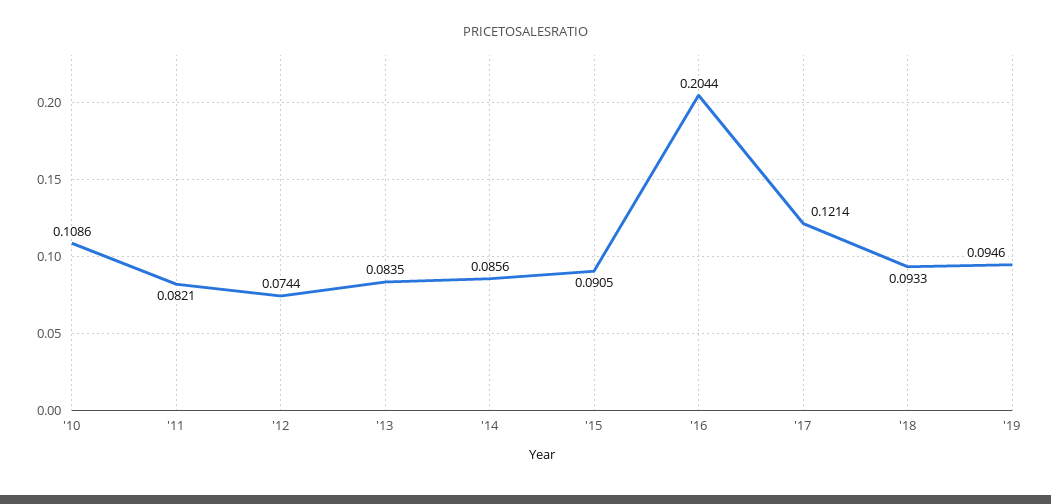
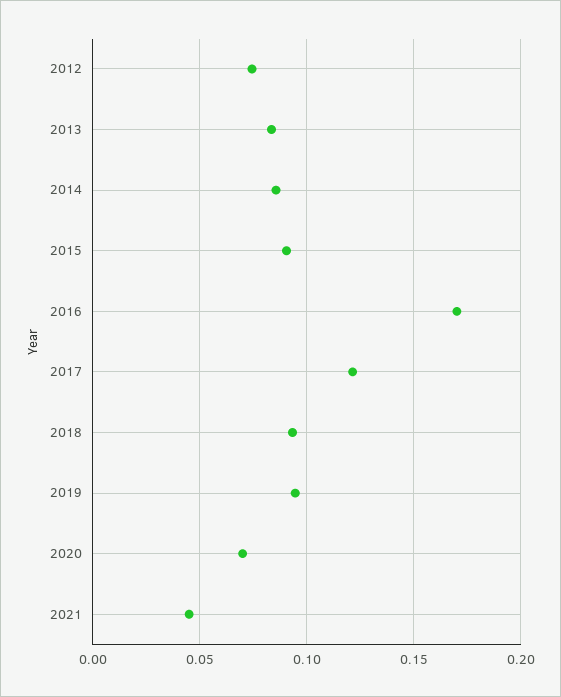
'10: 0.1086 -> none
'11: 0.0821 -> none
'16: 0.2044 -> 0.17
2020: none -> 0.07
2021: none -> 0.045

